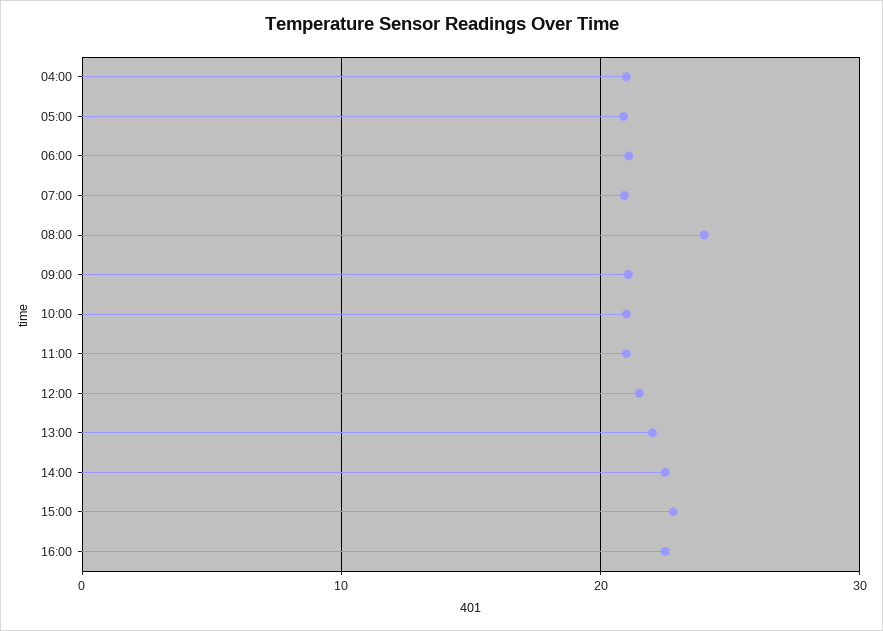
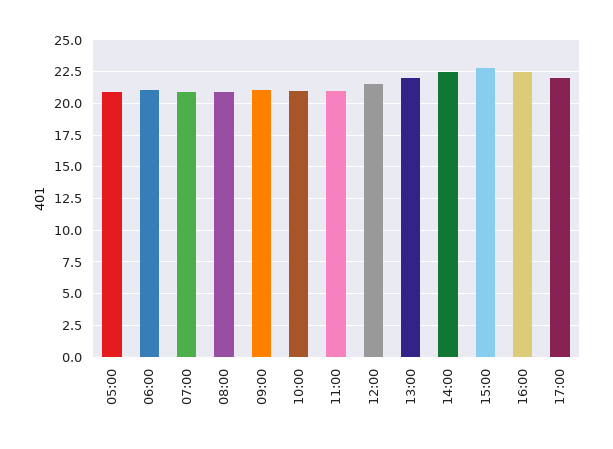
04:00: 21 -> none
08:00: 24 -> 21
17:00: none -> 22

